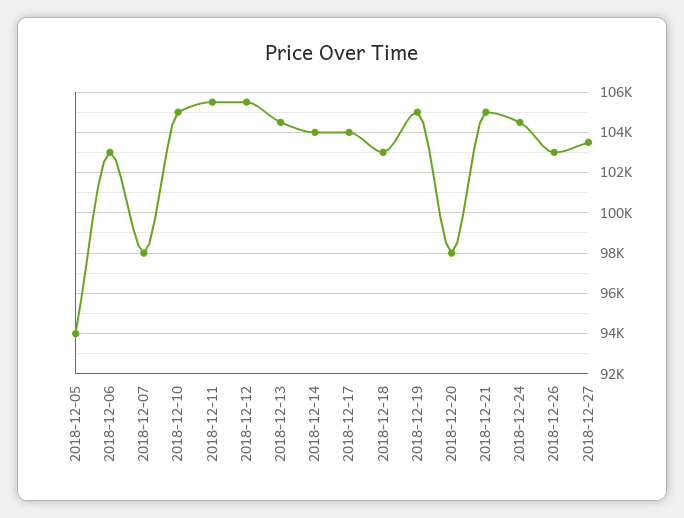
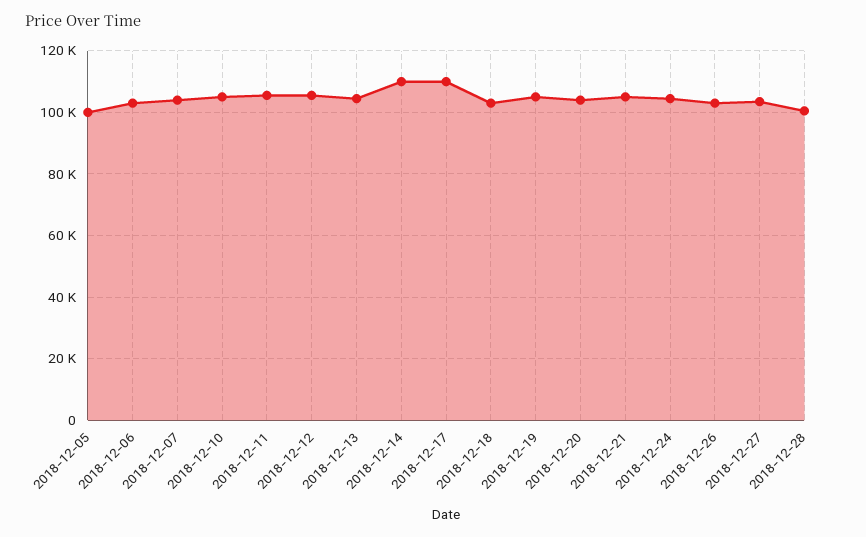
2018-12-05: 94000 -> 100000
2018-12-07: 98000 -> 104000
2018-12-14: 104000 -> 110000
2018-12-17: 104000 -> 110000
2018-12-20: 98000 -> 104000
2018-12-28: none -> 100000

